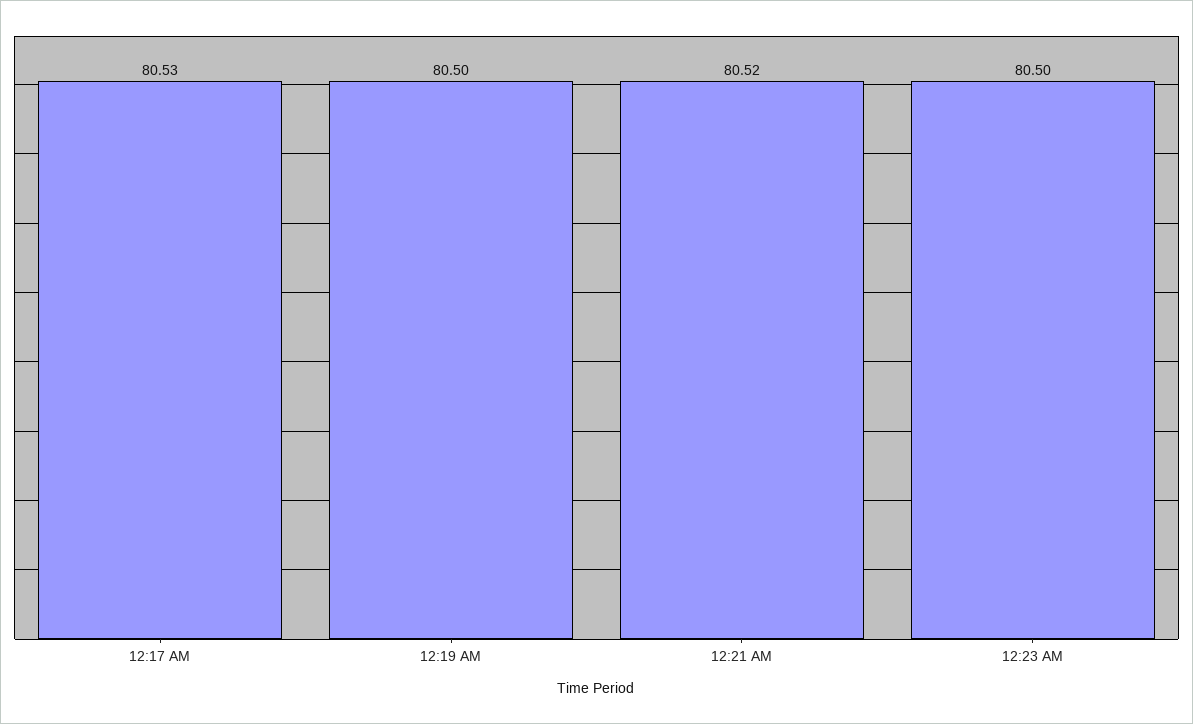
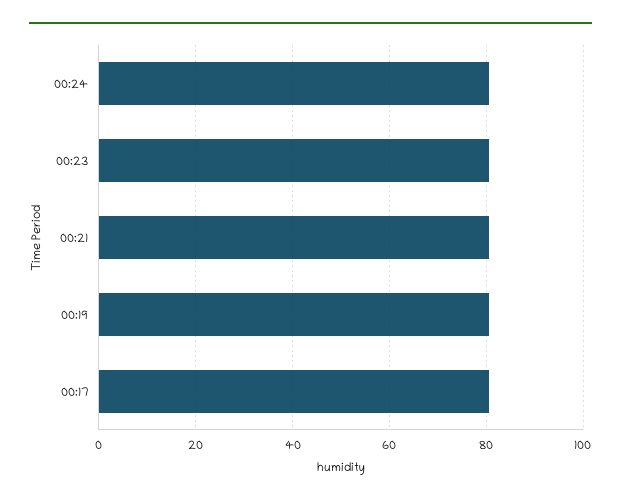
00:24: none -> 80

